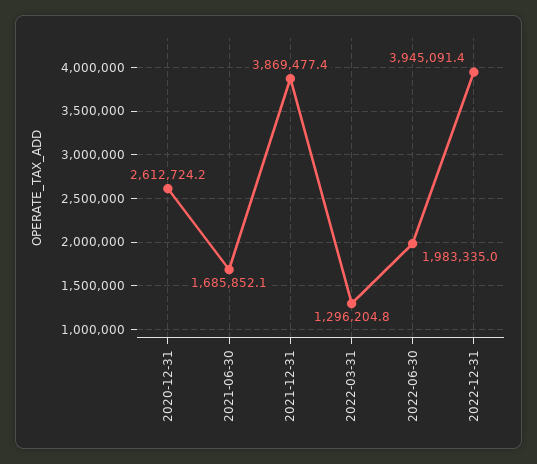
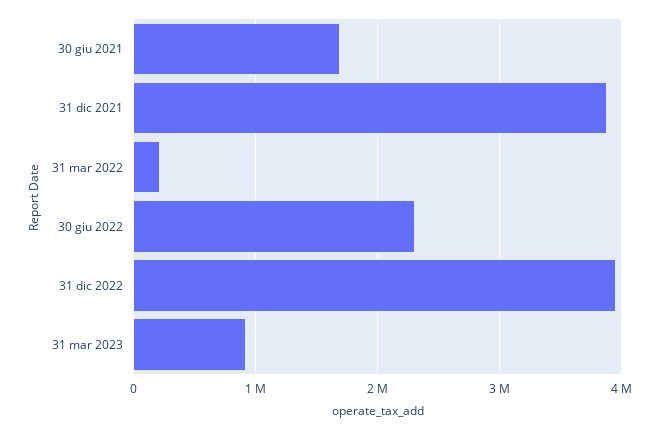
2020-12-31: 2612724.2 -> none
2022-03-31: 1296204.8 -> 200000
2022-06-30: 1983335 -> 2300000
31 mar 2023: none -> 900000

